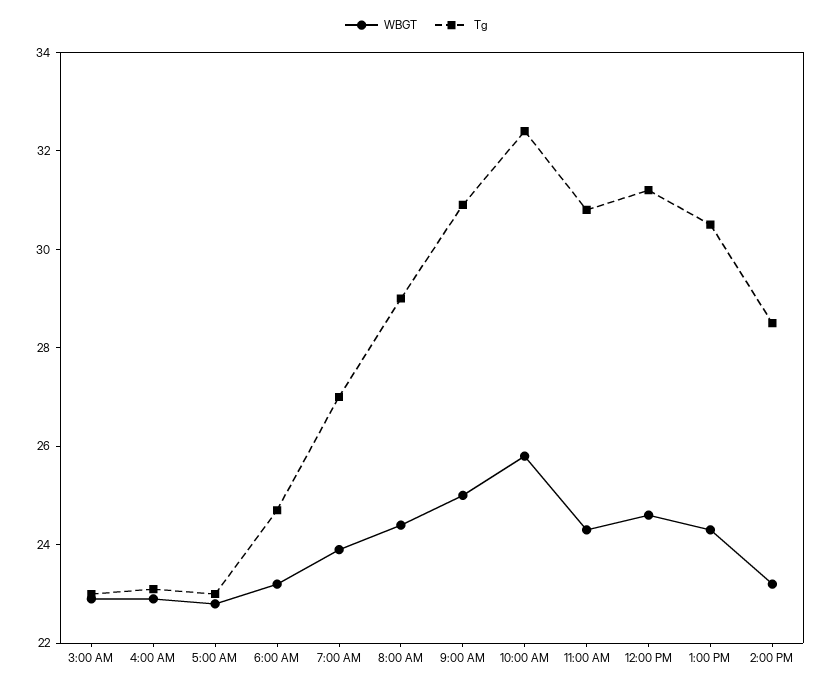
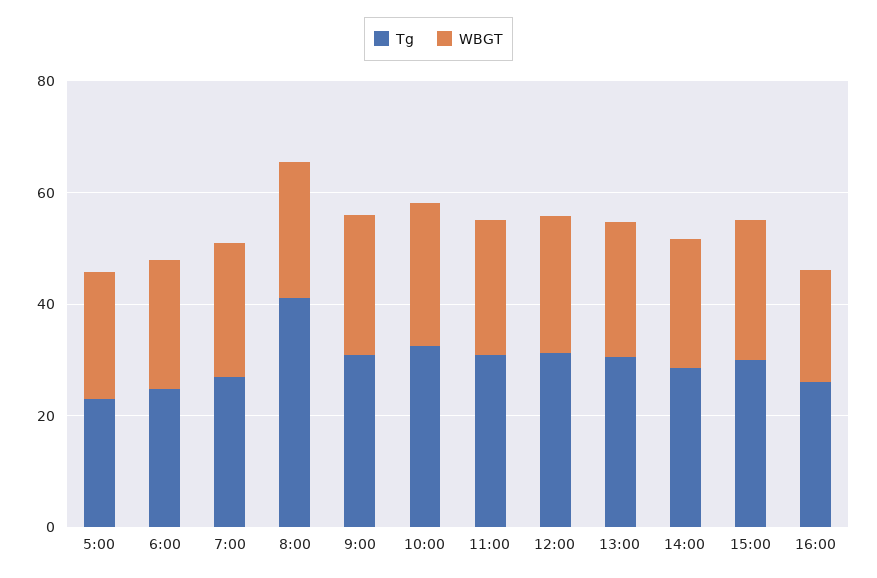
WBGT, 3:00 AM: 23 -> none
Tg, 3:00 AM: 23 -> none
WBGT, 4:00 AM: 23 -> none
Tg, 4:00 AM: 23 -> none
Tg, 8:00 AM: 29 -> 40
Tg, 15:00: none -> 30
WBGT, 15:00: none -> 25
Tg, 16:00: none -> 25
WBGT, 16:00: none -> 20

